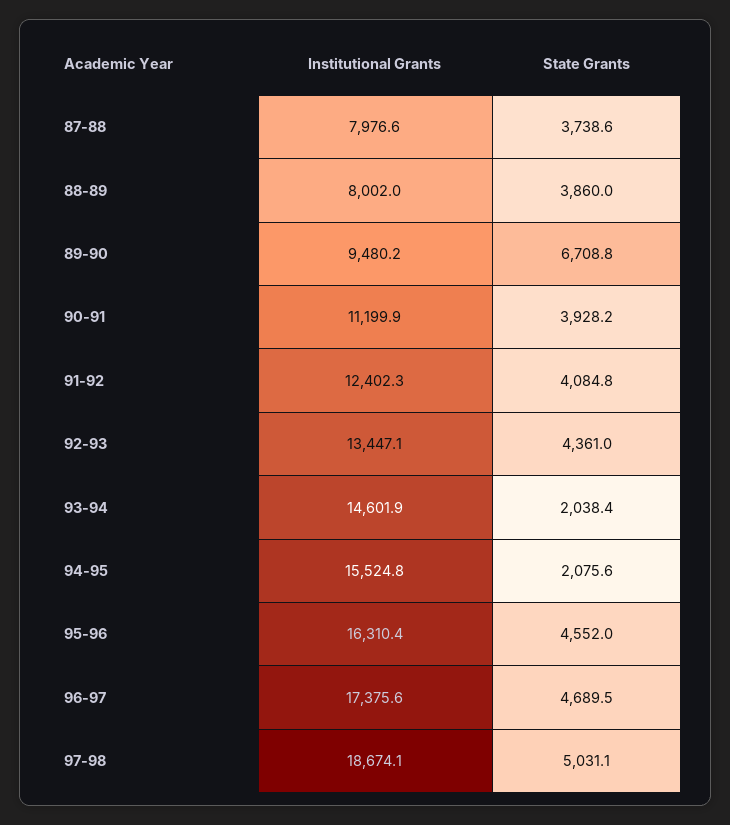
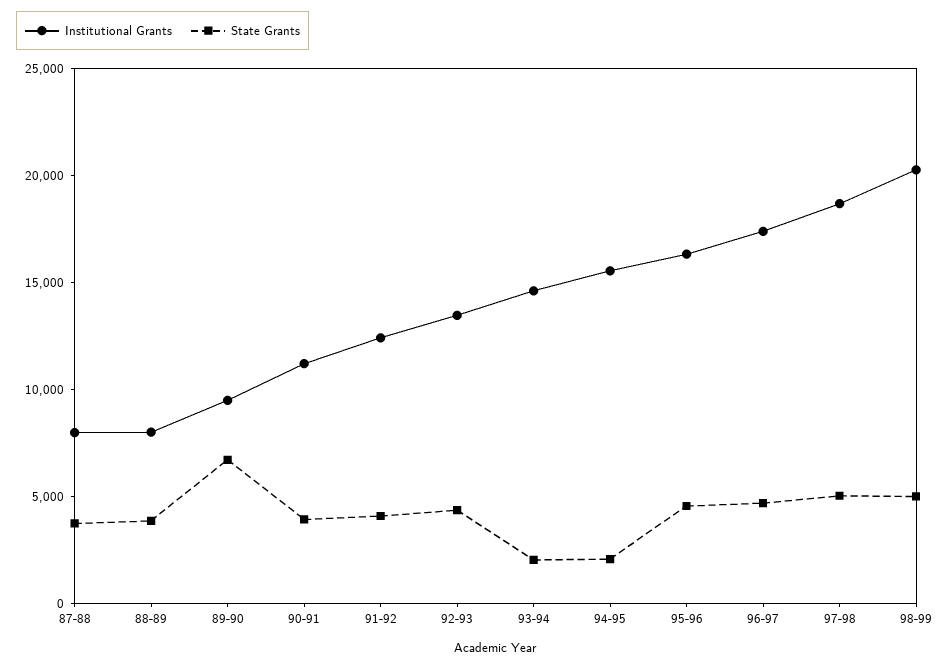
Institutional Grants, 98-99: none -> 20000
State Grants, 98-99: none -> 5000

